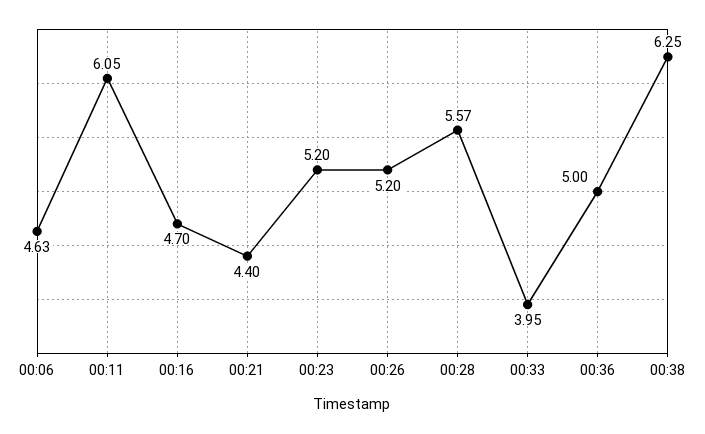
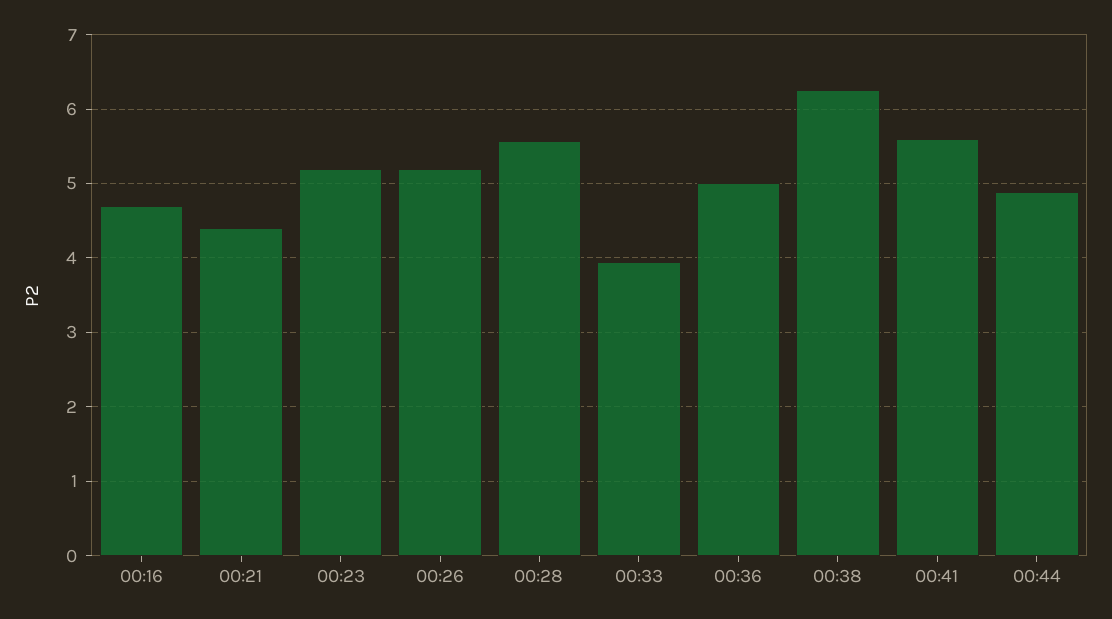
00:06: 4.63 -> none
00:11: 6.05 -> none
00:41: none -> 5.6
00:44: none -> 4.9

